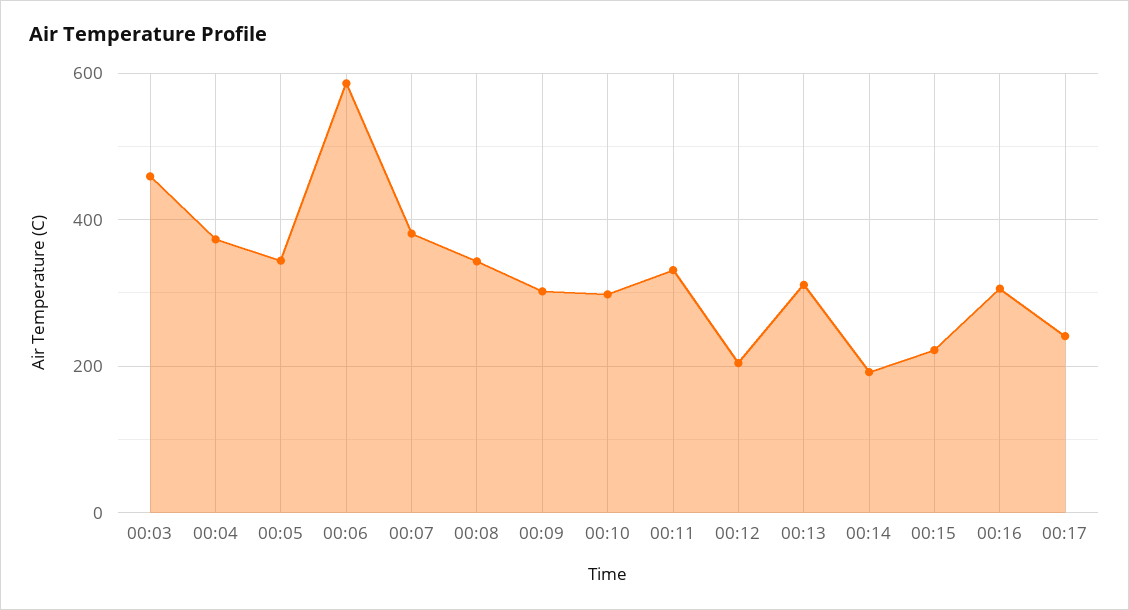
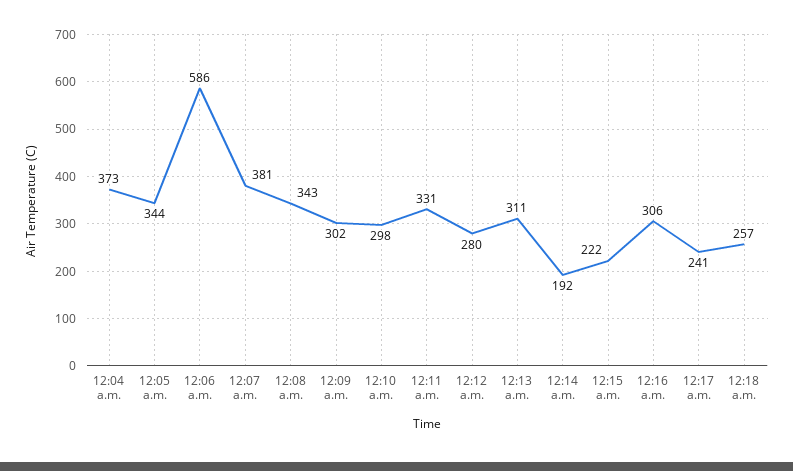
00:03: 460 -> none
00:12: 200 -> 280
12:18 a.m.: none -> 257

